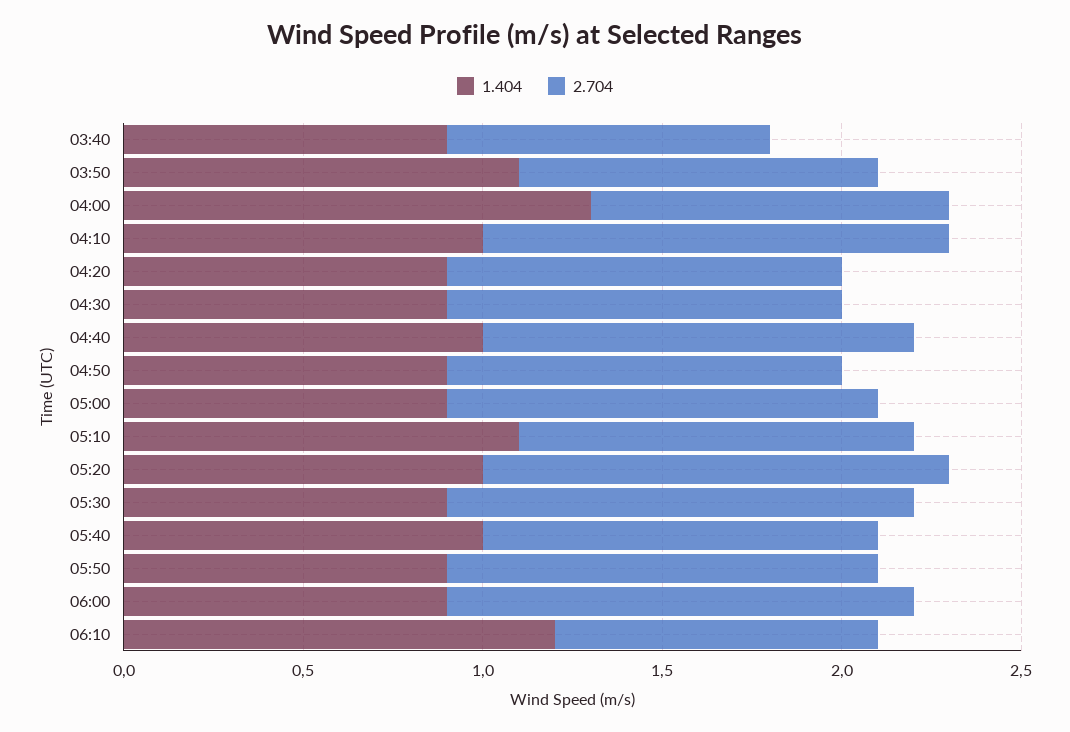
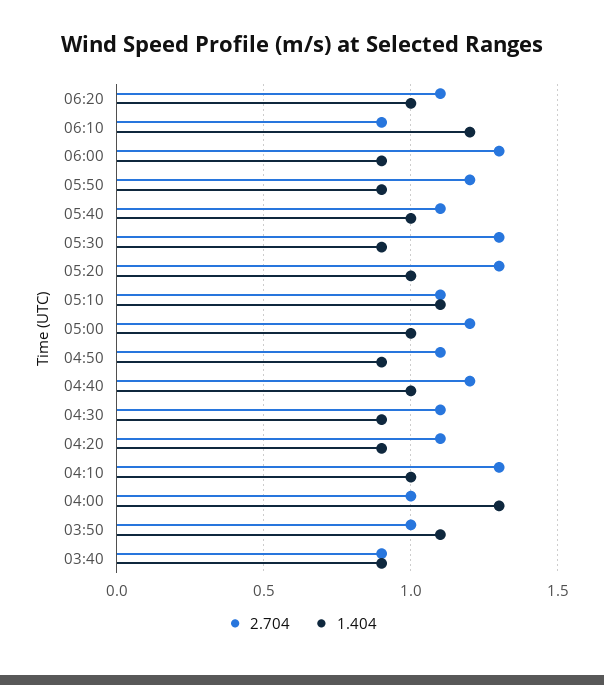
1.404, 05:00: 0.9 -> 1
2.704, 06:20: none -> 1.1
1.404, 06:20: none -> 1

